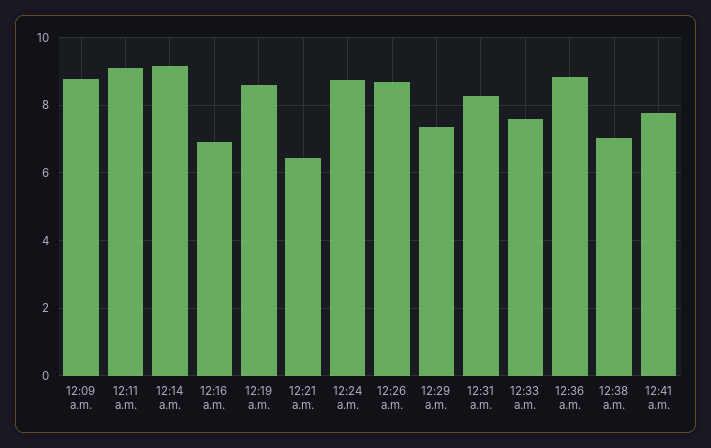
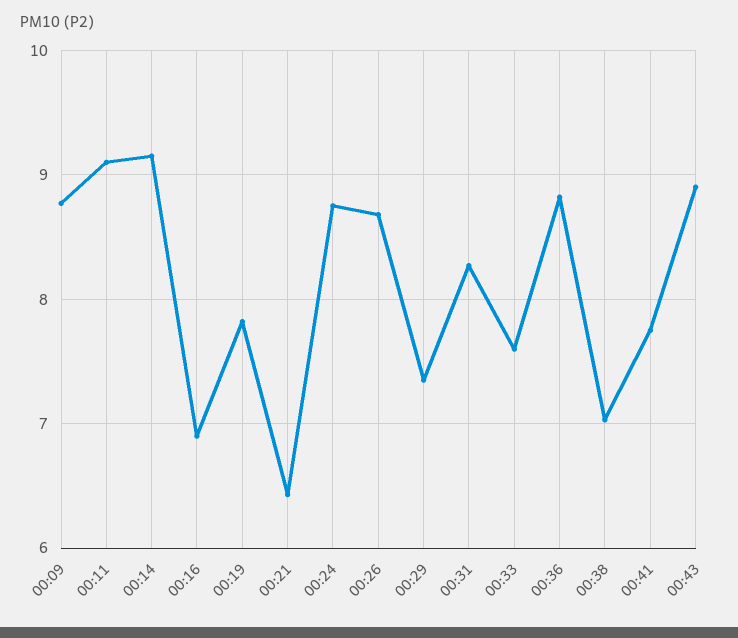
12:19 a.m.: 8.6 -> 7.8
00:43: none -> 8.9

